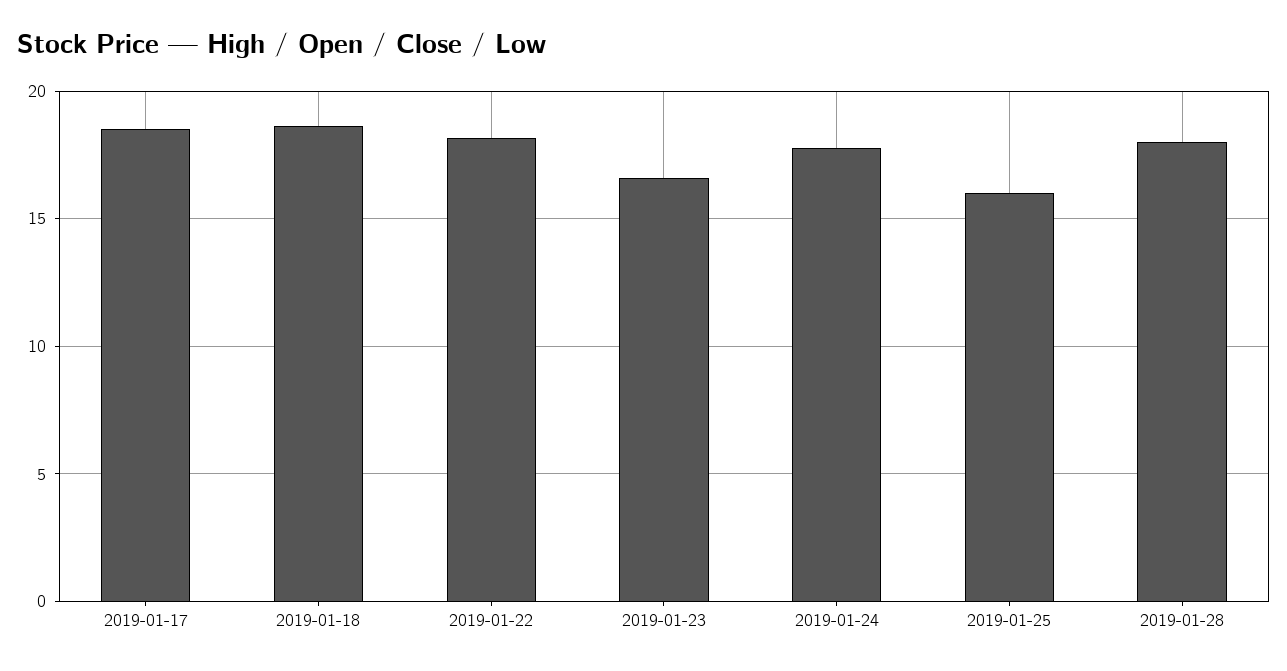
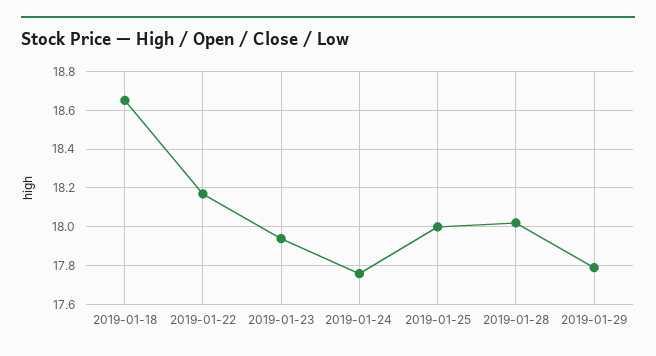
2019-01-17: 18.5 -> none
2019-01-23: 16.5 -> 17.95
2019-01-25: 16 -> 18
2019-01-29: none -> 17.8

